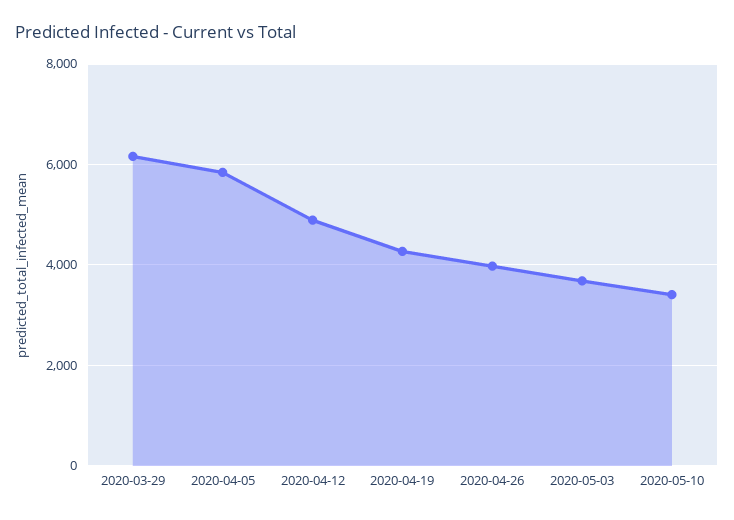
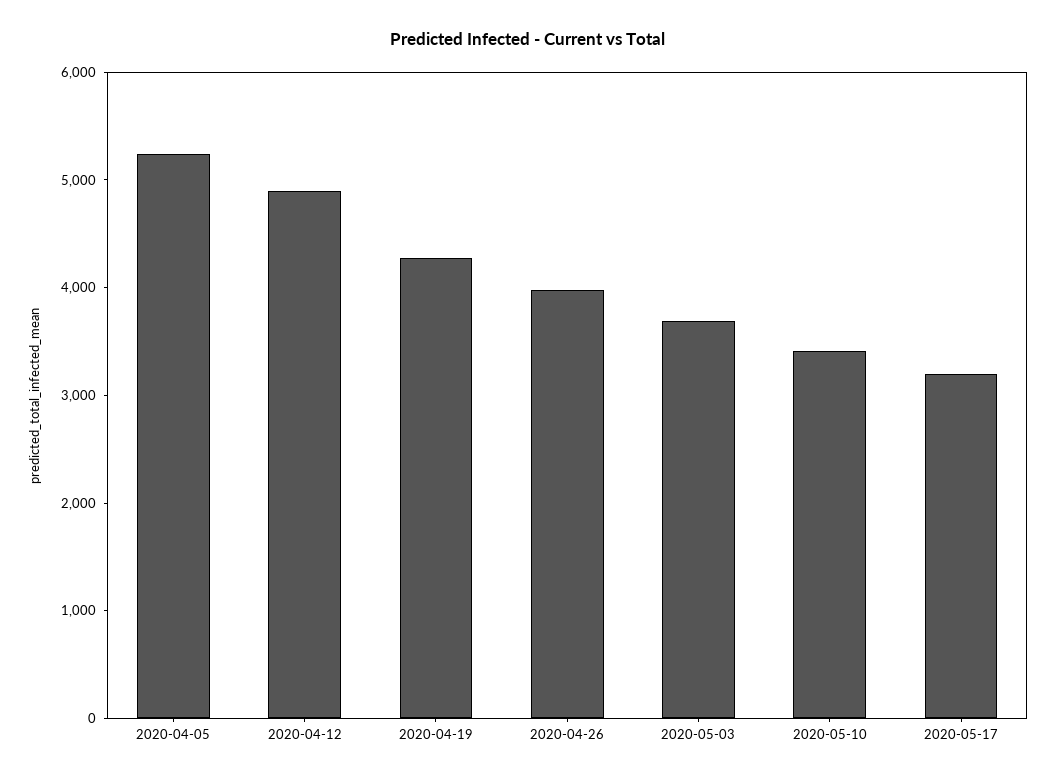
2020-03-29: 6200 -> none
2020-04-05: 5800 -> 5200
2020-05-17: none -> 3200

